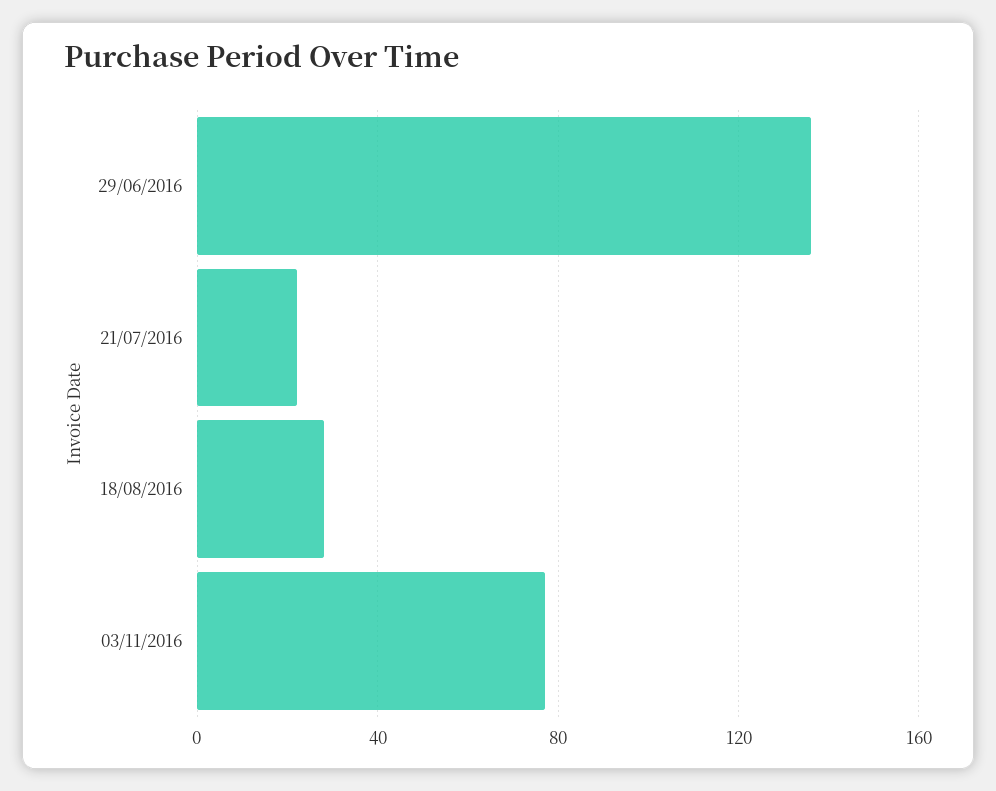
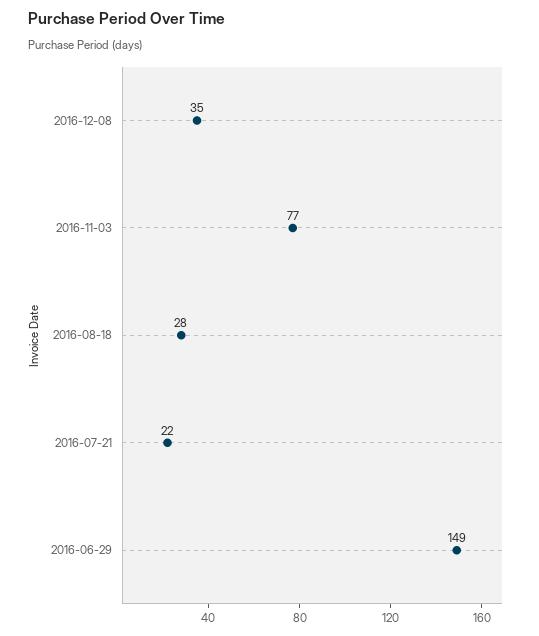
29/06/2016: 135 -> 149
2016-12-08: none -> 35

